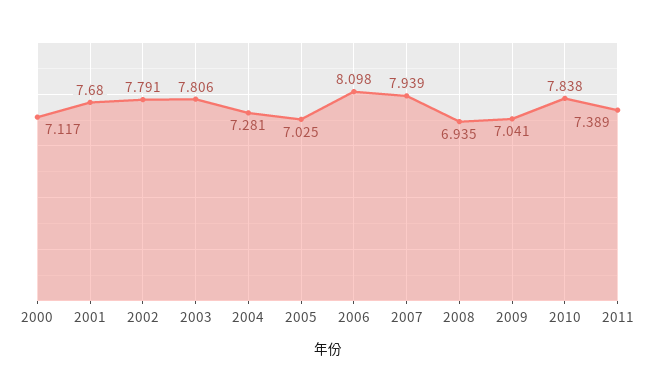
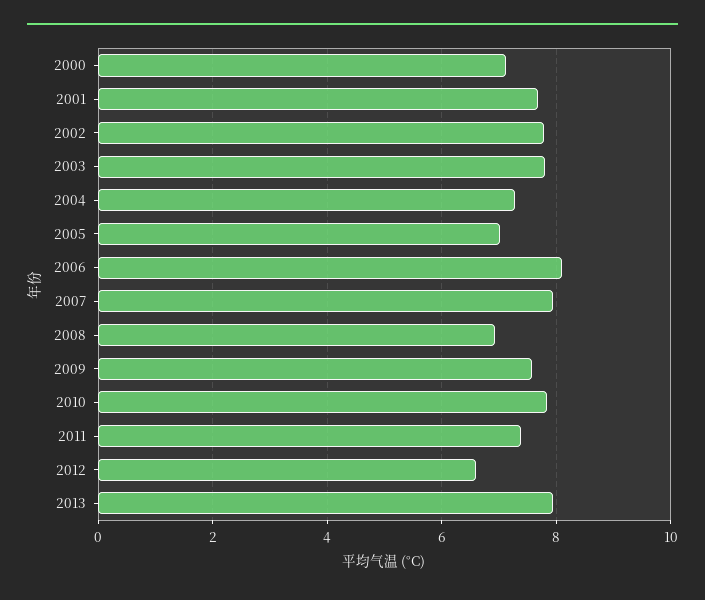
2009: 7.041 -> 7.6
2012: none -> 6.6
2013: none -> 8

